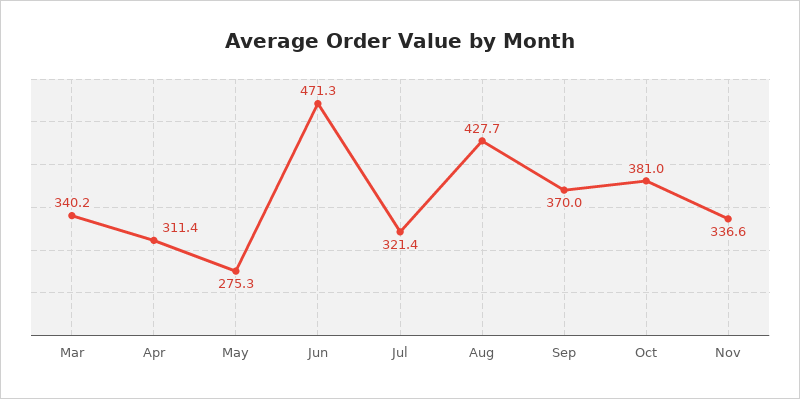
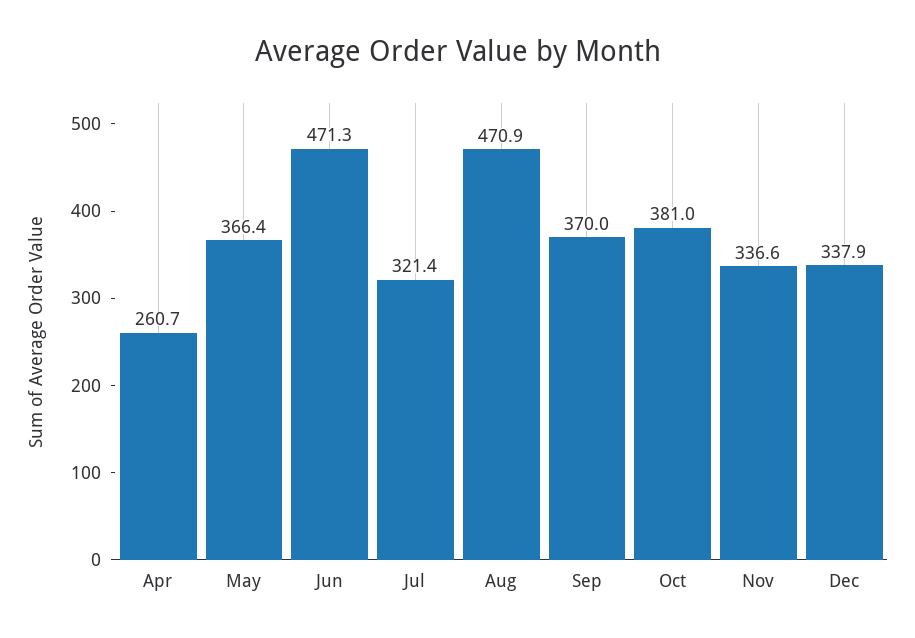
Mar: 340.2 -> none
Apr: 311.4 -> 260.7
May: 275.3 -> 366.4
Aug: 427.7 -> 470.9
Dec: none -> 337.9

